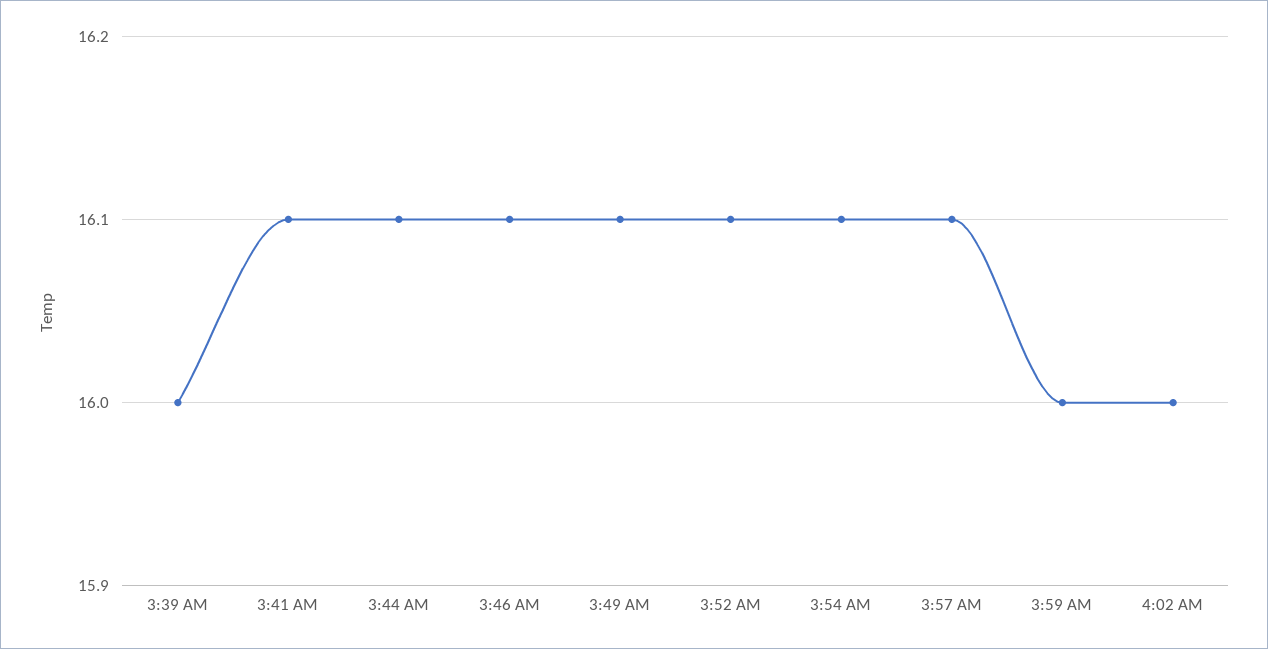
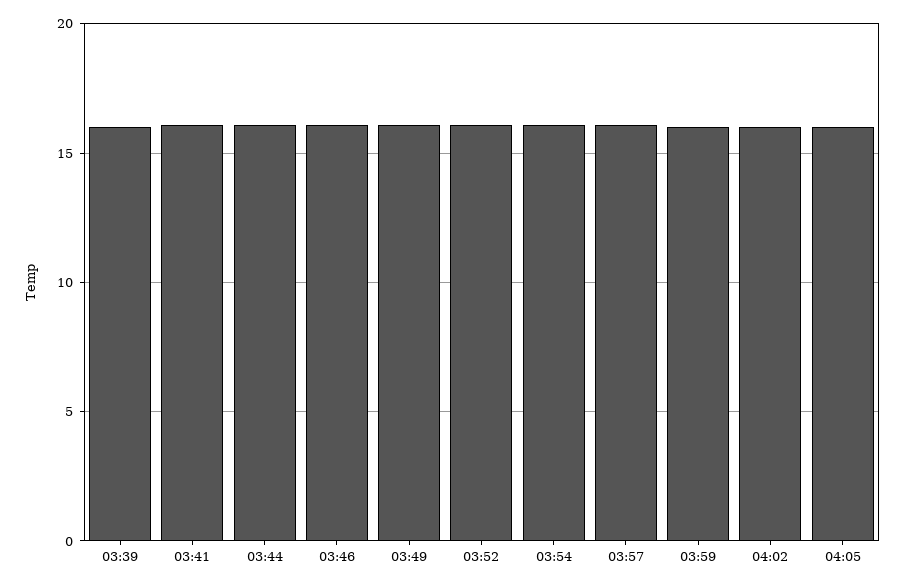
04:05: none -> 16

